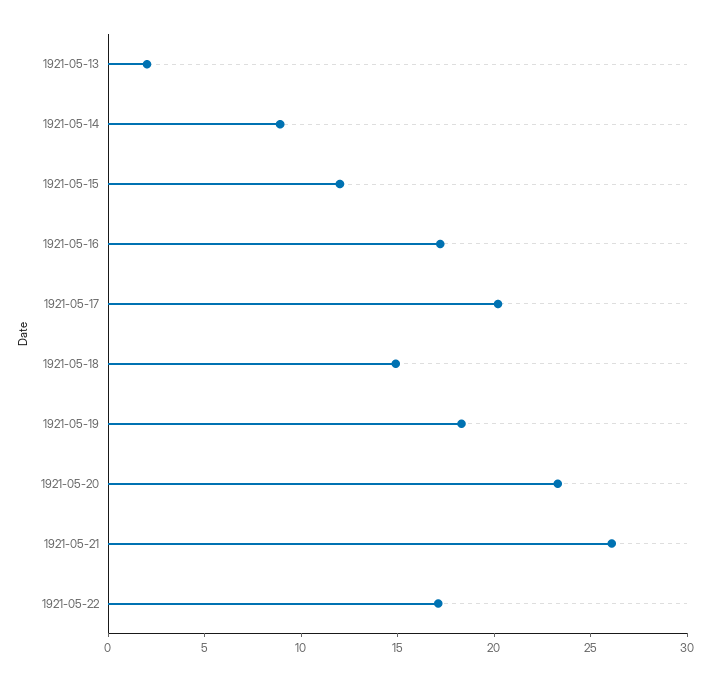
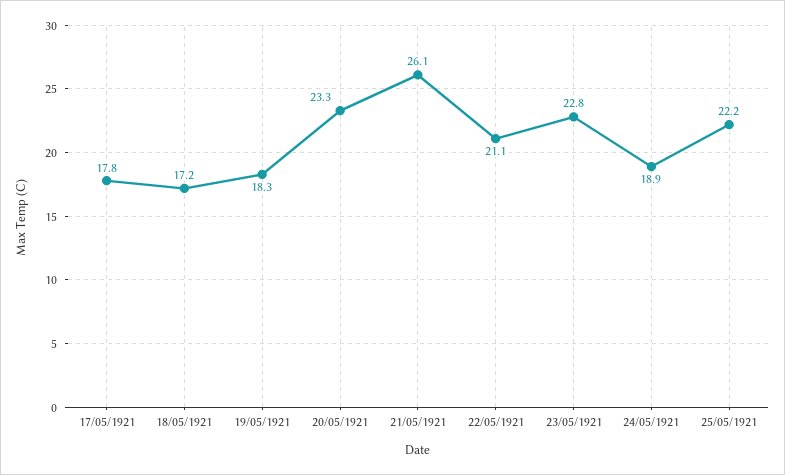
1921-05-13: 2 -> none
1921-05-14: 9 -> none
1921-05-15: 12 -> none
1921-05-16: 17 -> none
1921-05-17: 20 -> 17.8
1921-05-18: 15 -> 17.2
1921-05-22: 17 -> 21.1
23/05/1921: none -> 22.8
24/05/1921: none -> 18.9
25/05/1921: none -> 22.2

